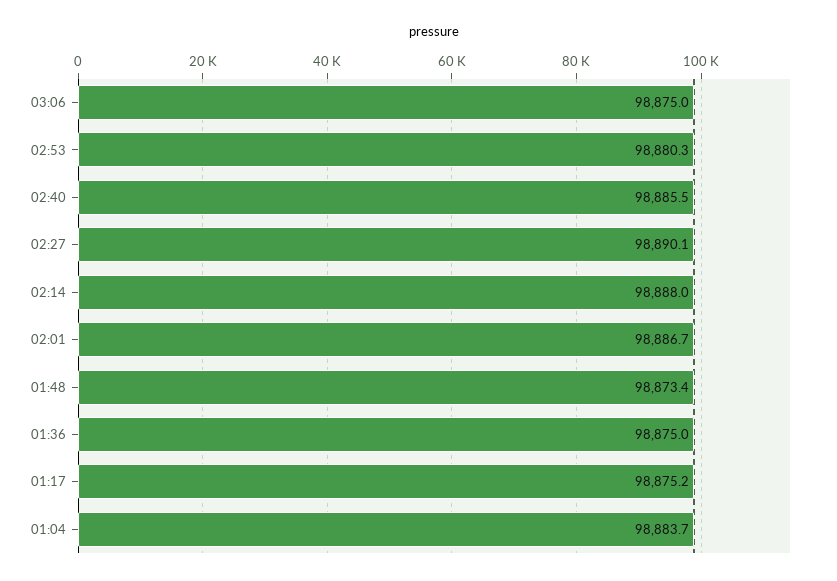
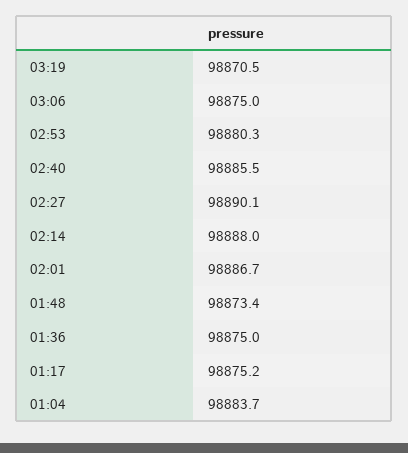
03:19: none -> 98870.5

